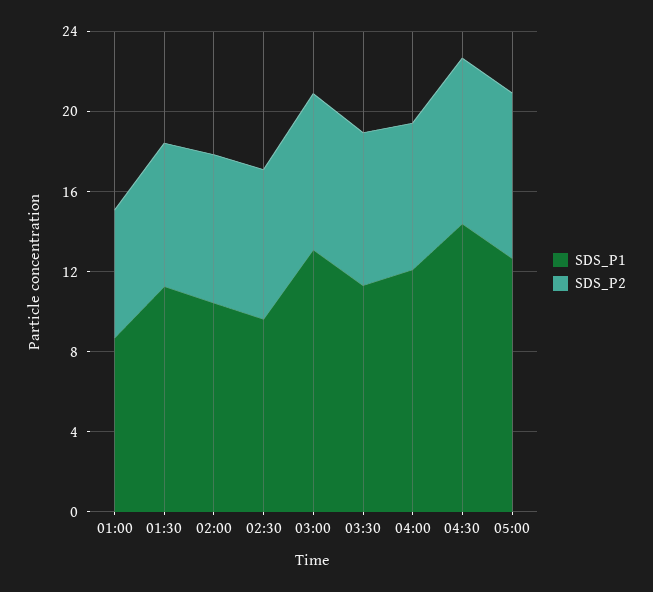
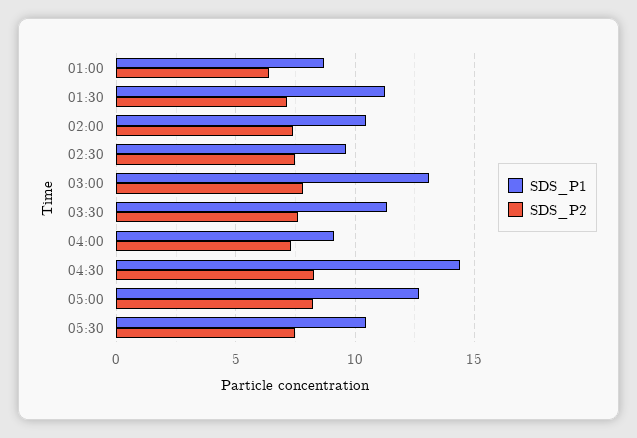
SDS_P1, 04:00: 12 -> 9
SDS_P1, 05:30: none -> 10.5
SDS_P2, 05:30: none -> 7.5

